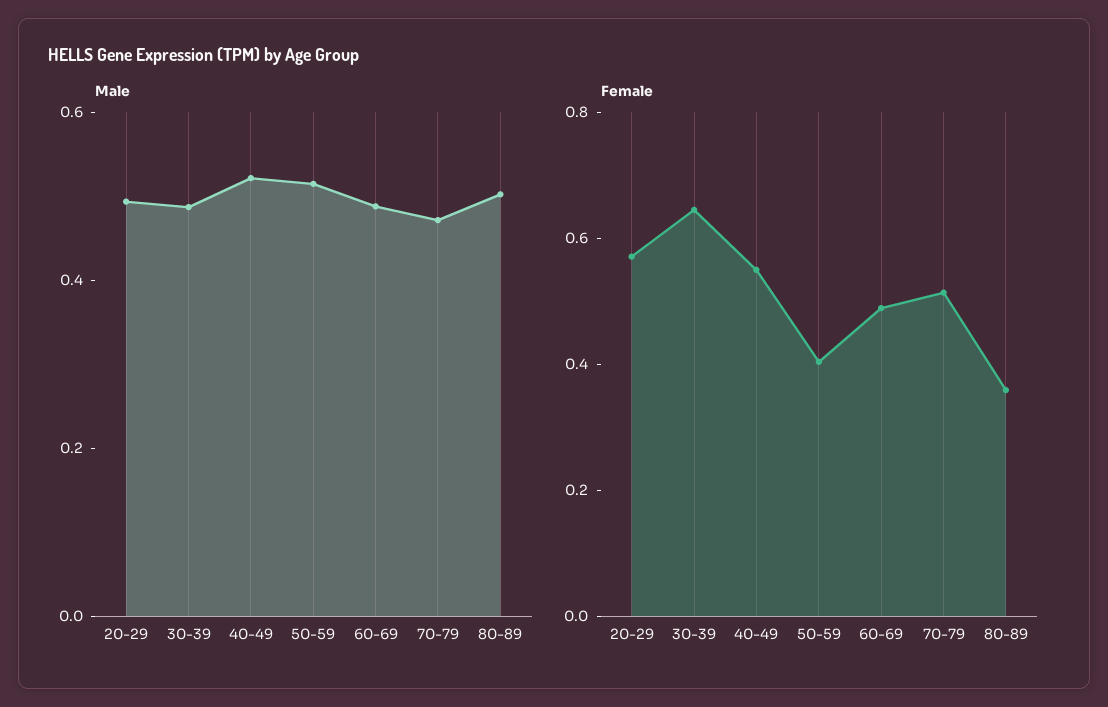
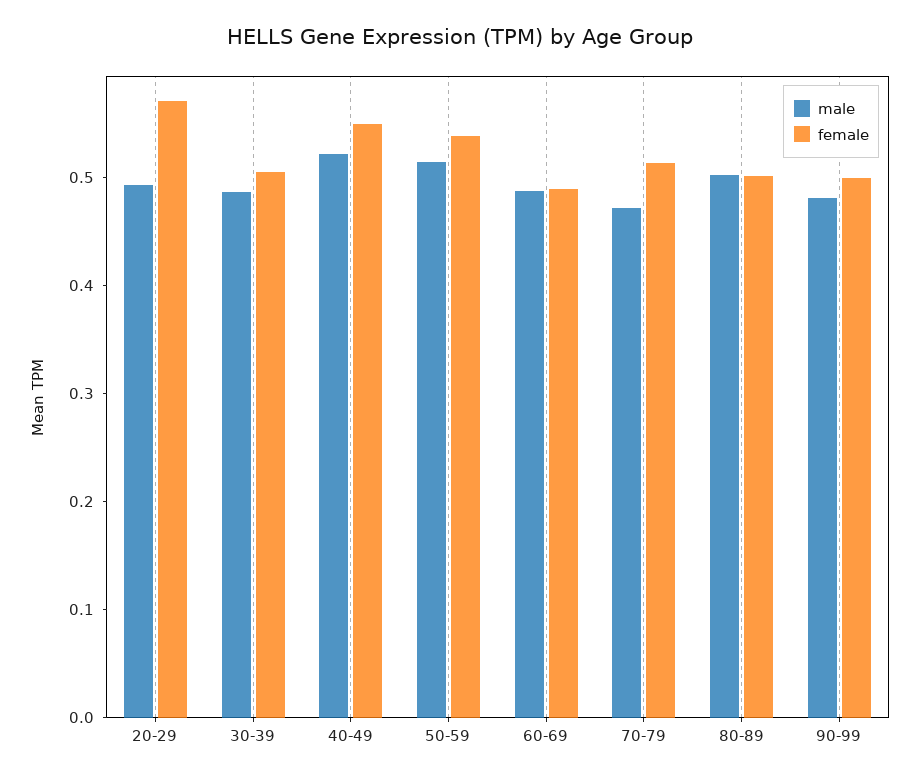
Female, 30-39: 0.65 -> 0.5
Female, 50-59: 0.4 -> 0.54
Female, 80-89: 0.35 -> 0.5
Male, 90-99: none -> 0.48
Female, 90-99: none -> 0.5

